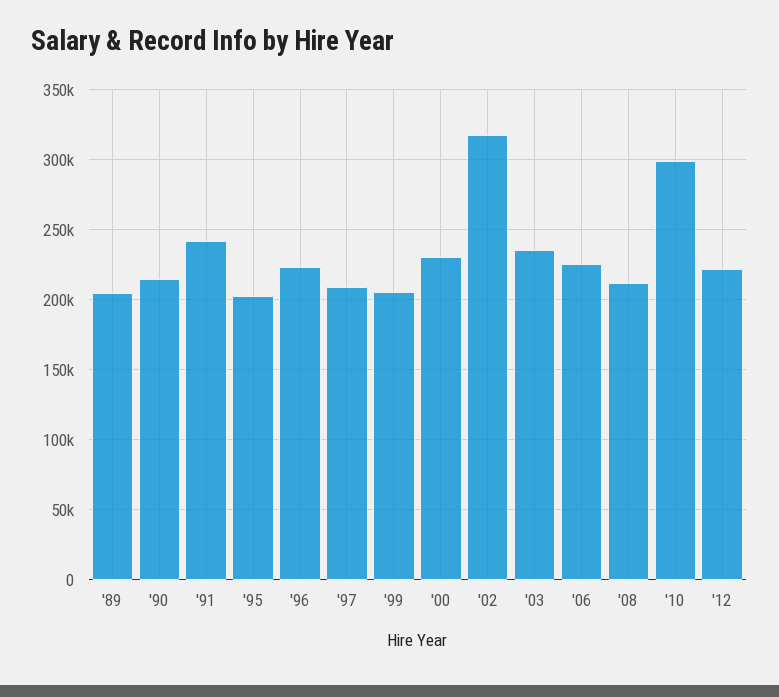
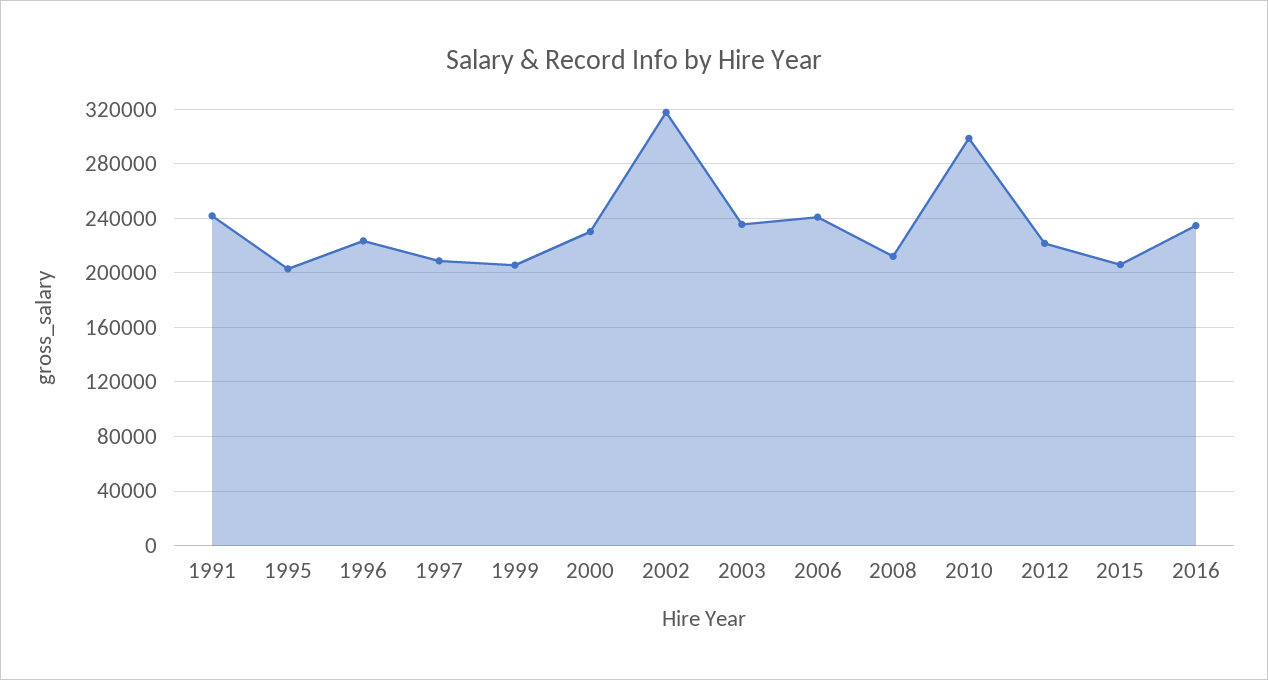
'89: 205000 -> none
'90: 215000 -> none
'06: 225000 -> 240000
2015: none -> 205000
2016: none -> 235000

